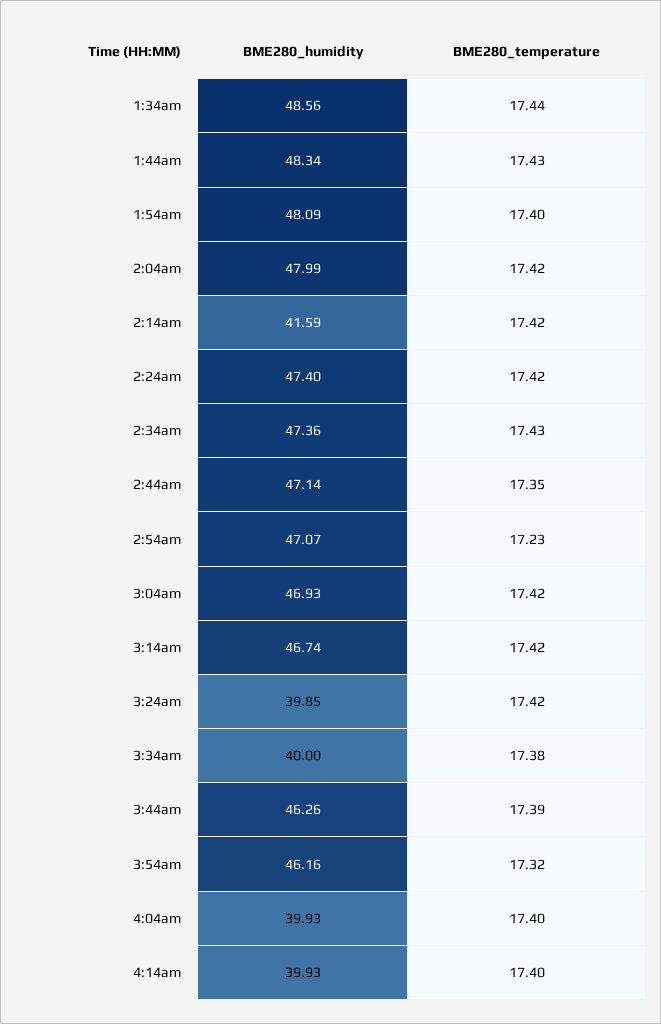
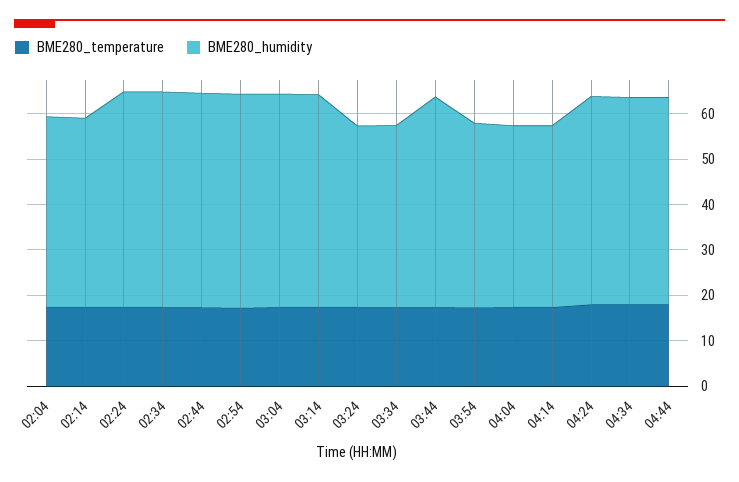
BME280_humidity, 1:34am: 48.56 -> none
BME280_temperature, 1:34am: 17.44 -> none
BME280_humidity, 1:44am: 48.34 -> none
BME280_temperature, 1:44am: 17.43 -> none
BME280_humidity, 1:54am: 48.09 -> none
BME280_temperature, 1:54am: 17.4 -> none
BME280_humidity, 2:04am: 47.99 -> 42
BME280_humidity, 3:54am: 46.16 -> 40
BME280_temperature, 04:24: none -> 18
BME280_humidity, 04:24: none -> 46
BME280_temperature, 04:34: none -> 18
BME280_humidity, 04:34: none -> 46
BME280_temperature, 04:44: none -> 18
BME280_humidity, 04:44: none -> 46

